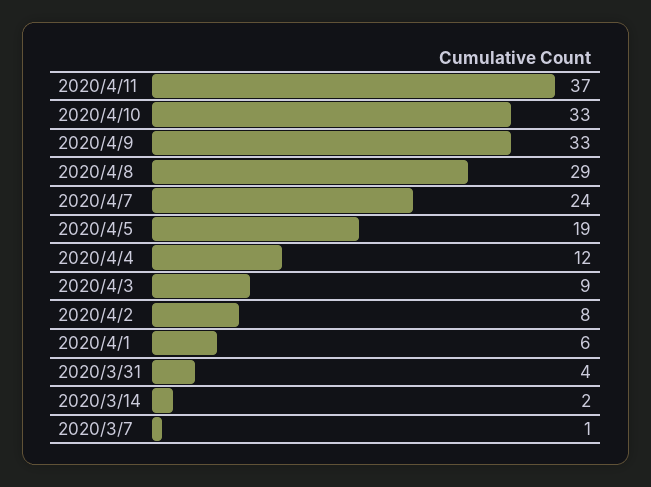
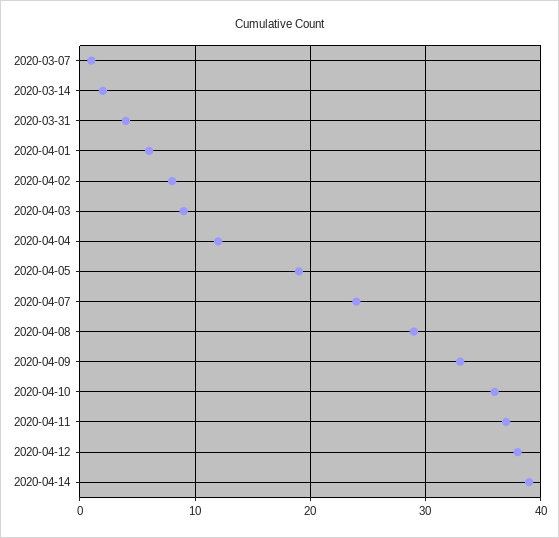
2020/4/10: 33 -> 36
2020-04-12: none -> 38
2020-04-14: none -> 39

